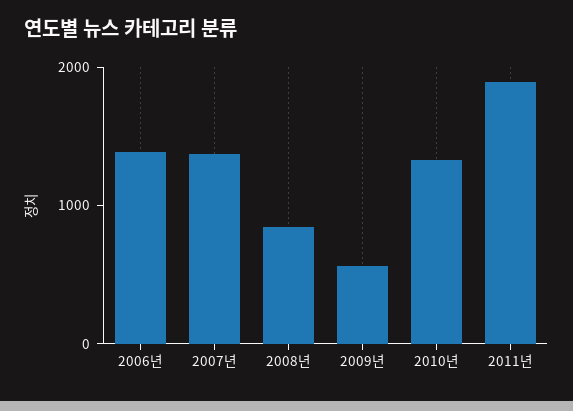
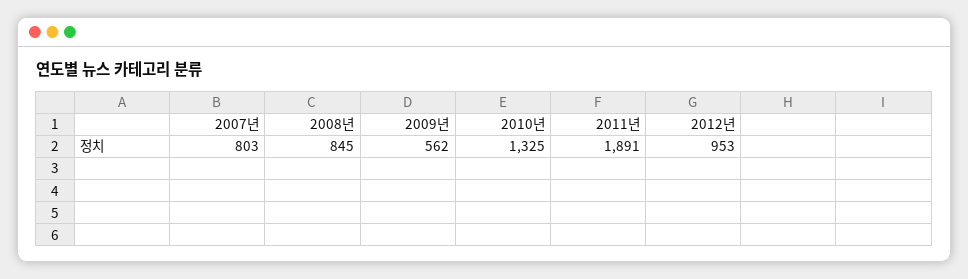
2006년: 1400 -> none
2007년: 1400 -> 803
2012년: none -> 953

